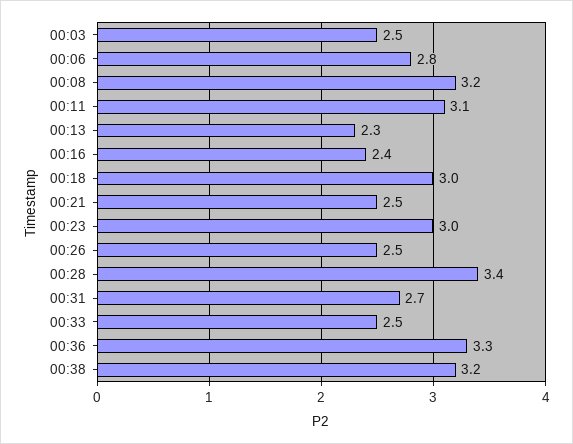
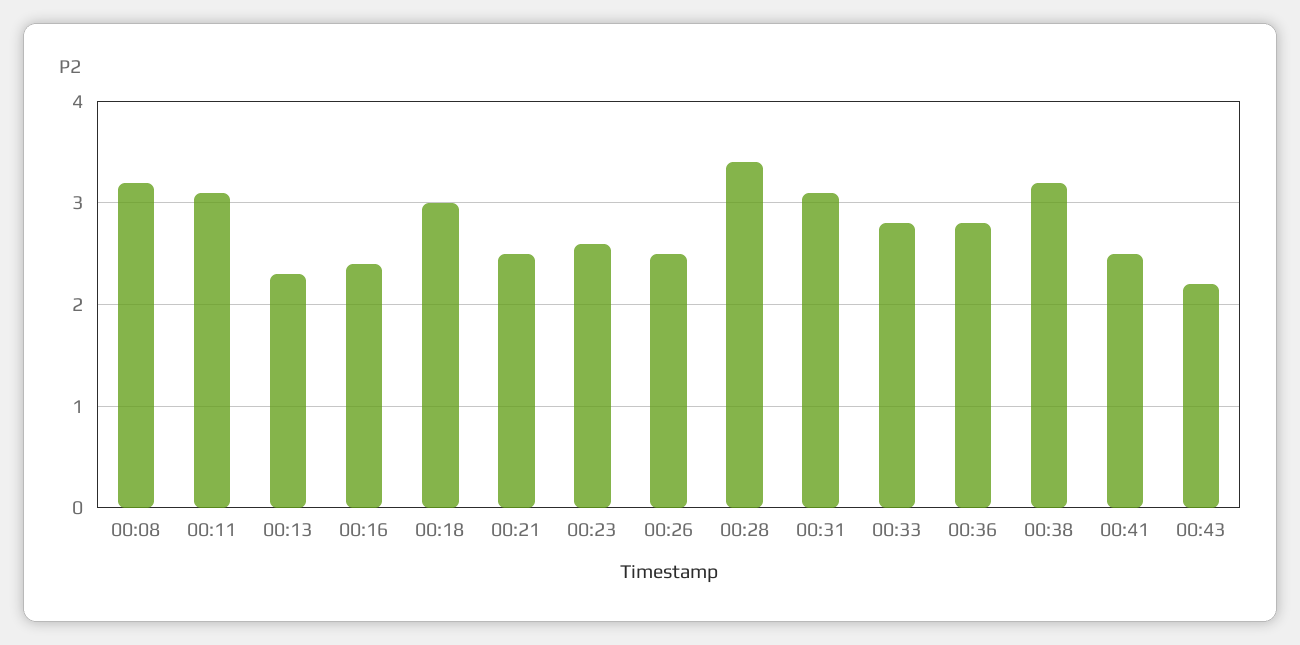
00:03: 2.5 -> none
00:06: 2.8 -> none
00:23: 3 -> 2.6
00:31: 2.7 -> 3.1
00:33: 2.5 -> 2.8
00:36: 3.3 -> 2.8
00:41: none -> 2.5
00:43: none -> 2.2

